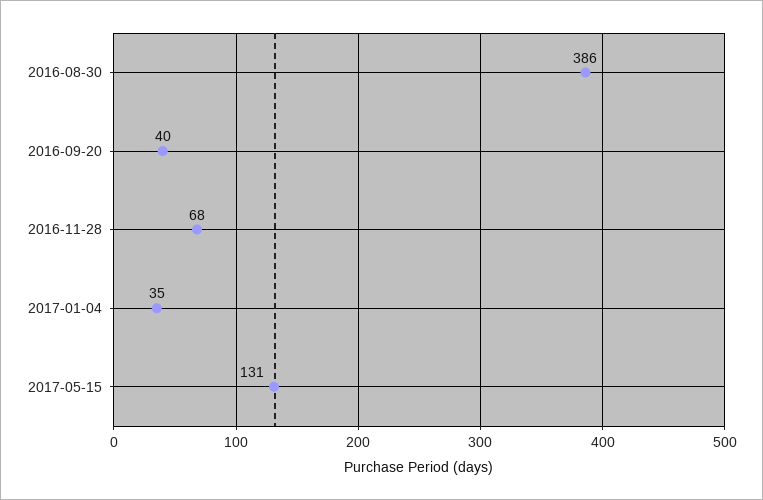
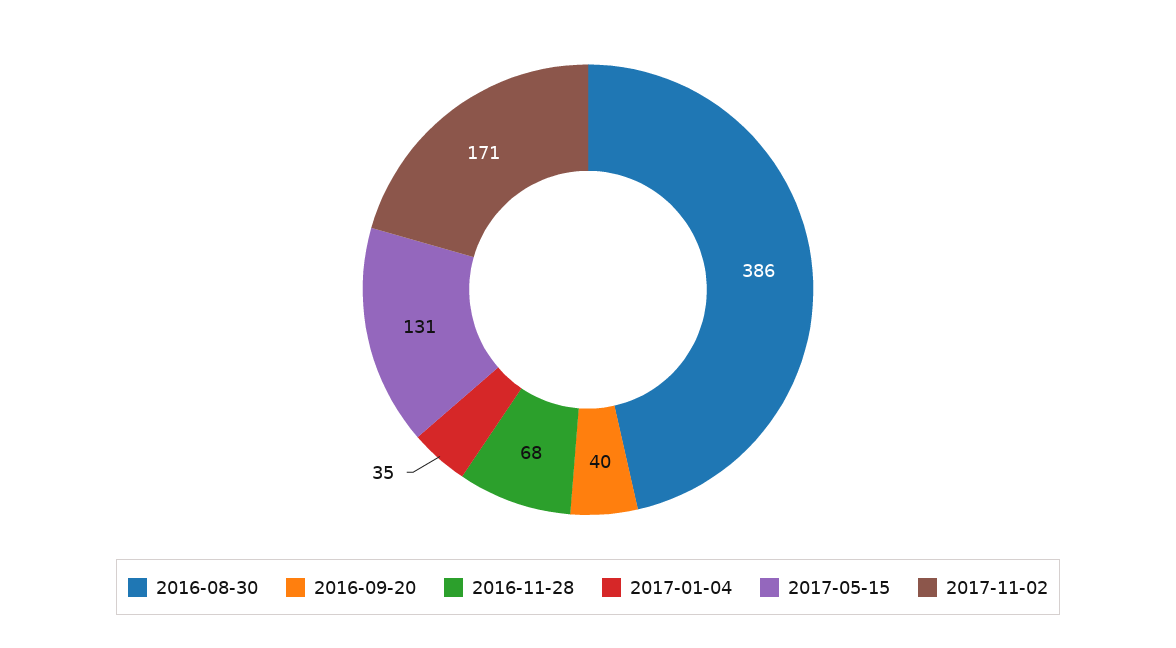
2017-11-02: none -> 171

